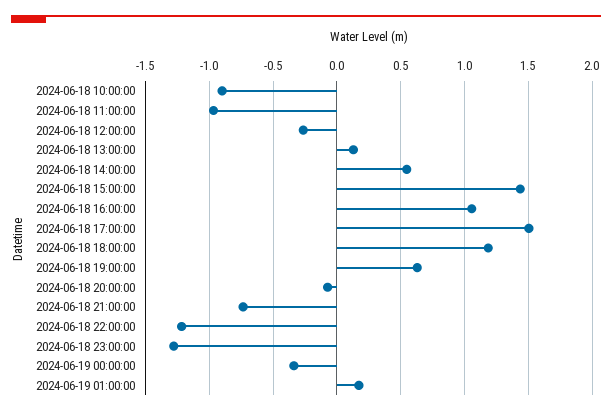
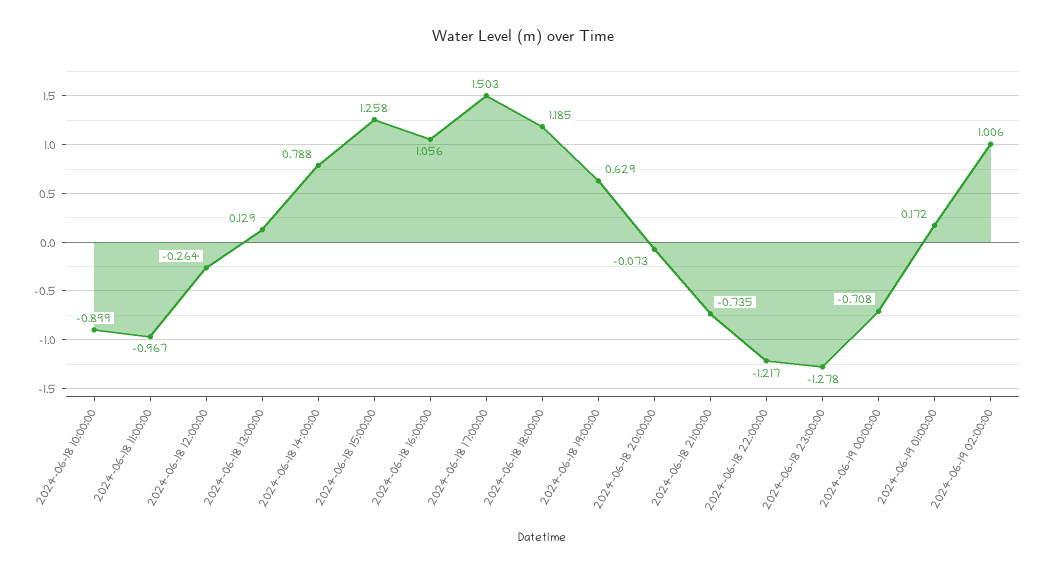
2024-06-18 14:00:00: 0.55 -> 0.788
2024-06-18 15:00:00: 1.45 -> 1.258
2024-06-19 00:00:00: -0.35 -> -0.708
2024-06-19 02:00:00: none -> 1.006

